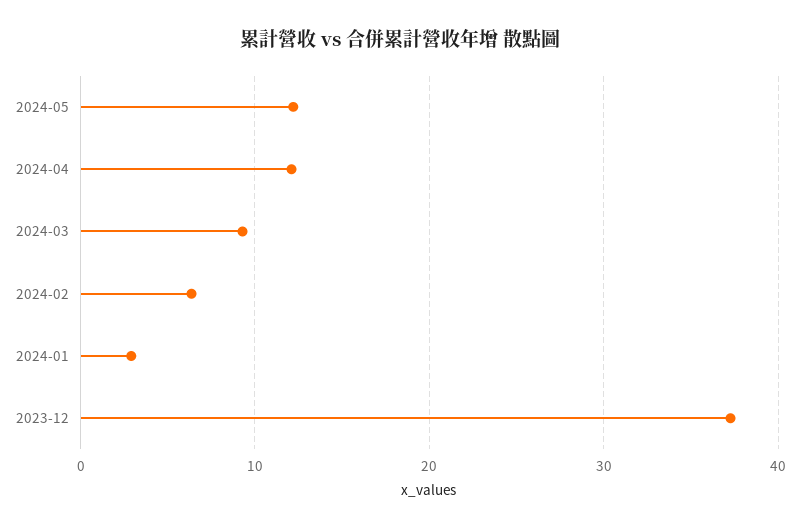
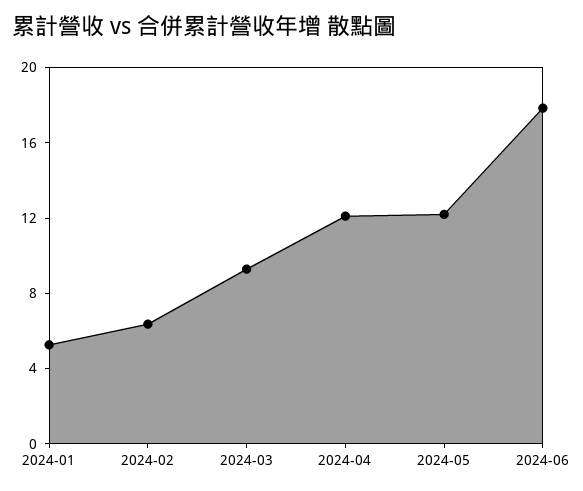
2024-01: 3 -> 5
2023-12: 37 -> none
2024-06: none -> 18

